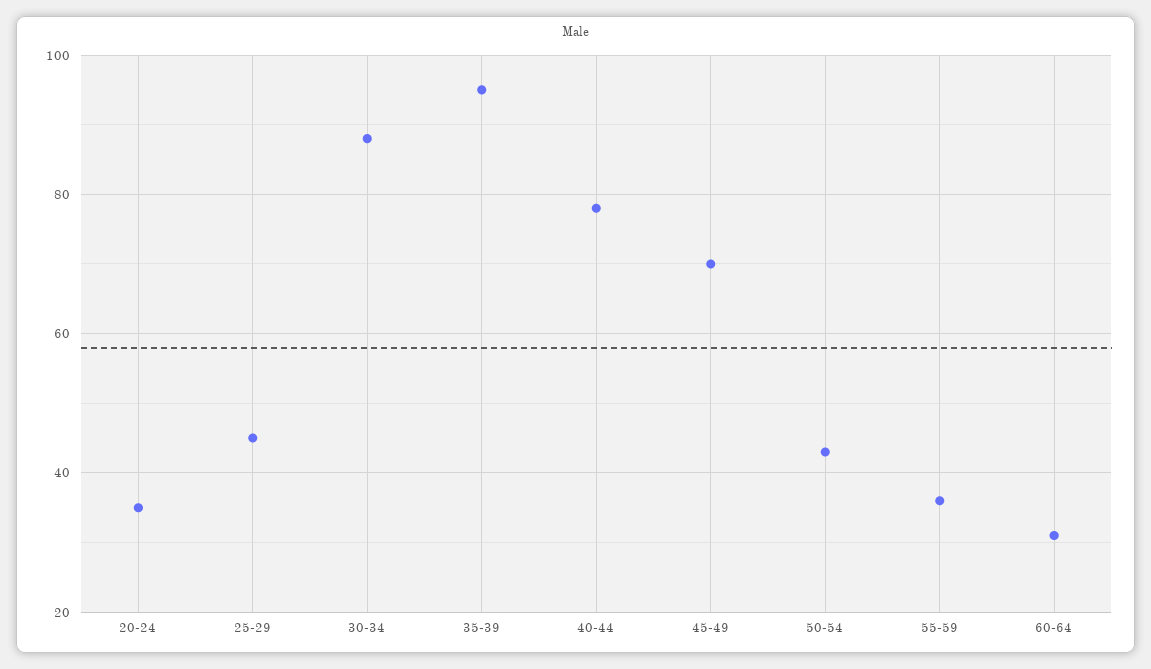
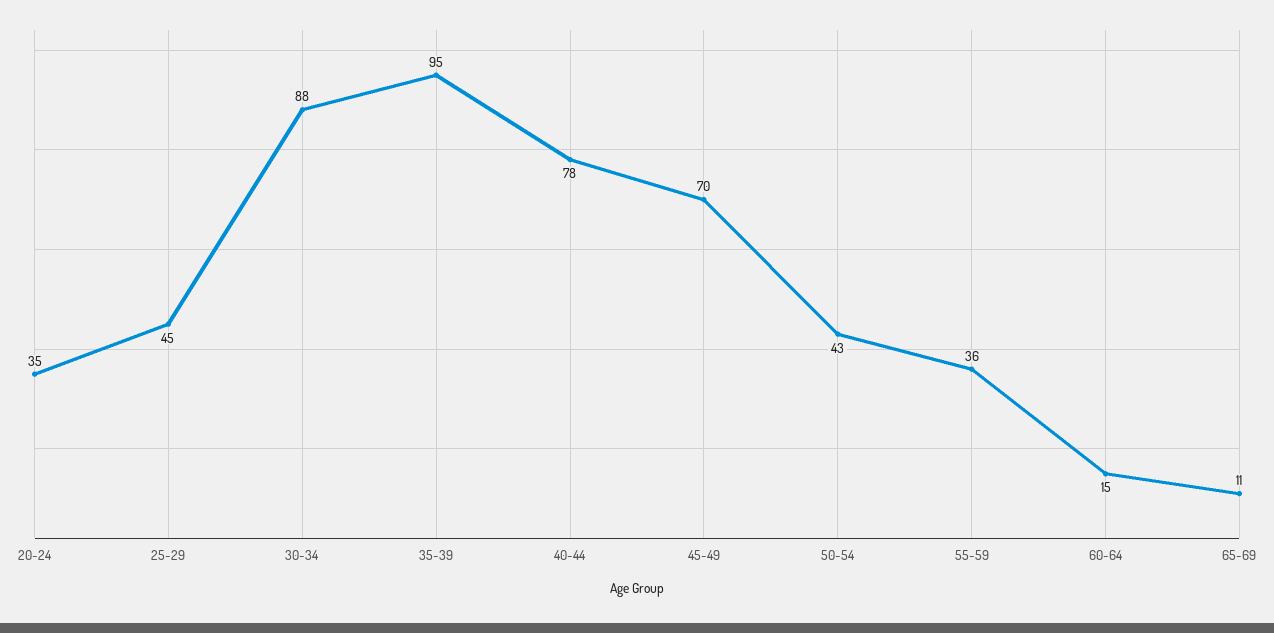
60-64: 30 -> 15
65-69: none -> 11

